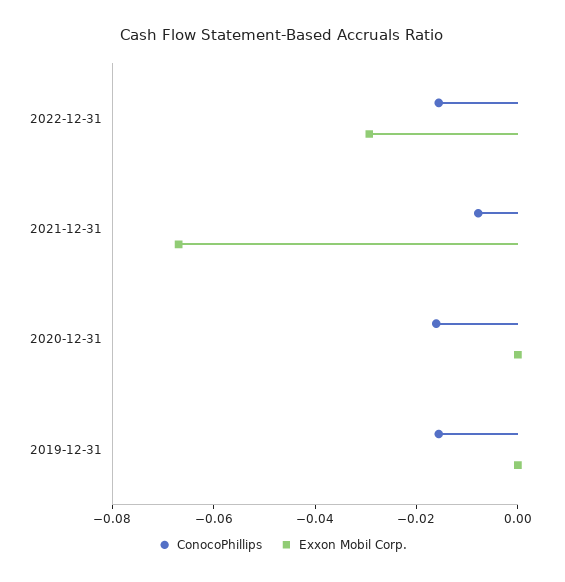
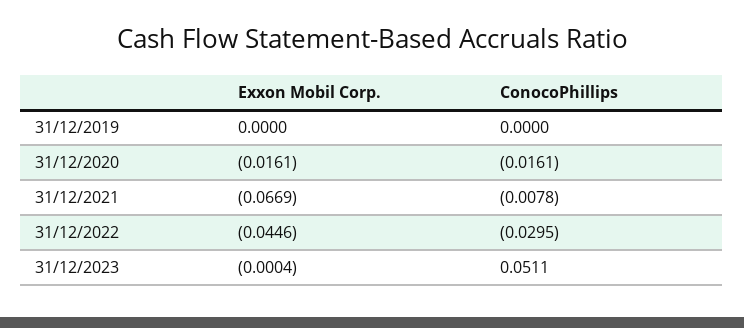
ConocoPhillips, 2022-12-31: -0.015 -> -0.0295
Exxon Mobil Corp., 2022-12-31: -0.03 -> -0.0446
Exxon Mobil Corp., 2020-12-31: 0 -> -0.0161
ConocoPhillips, 2019-12-31: -0.015 -> 0
Exxon Mobil Corp., 31/12/2023: none -> -0.0004
ConocoPhillips, 31/12/2023: none -> 0.0511

